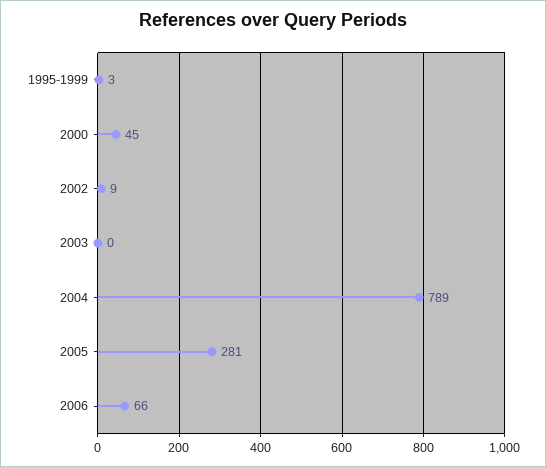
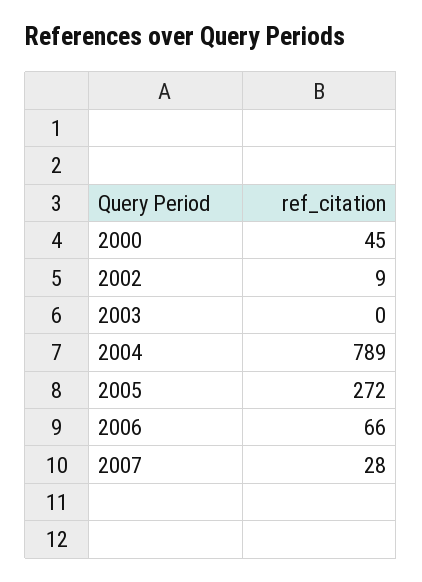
1995-1999: 3 -> none
2005: 281 -> 272
2007: none -> 28

